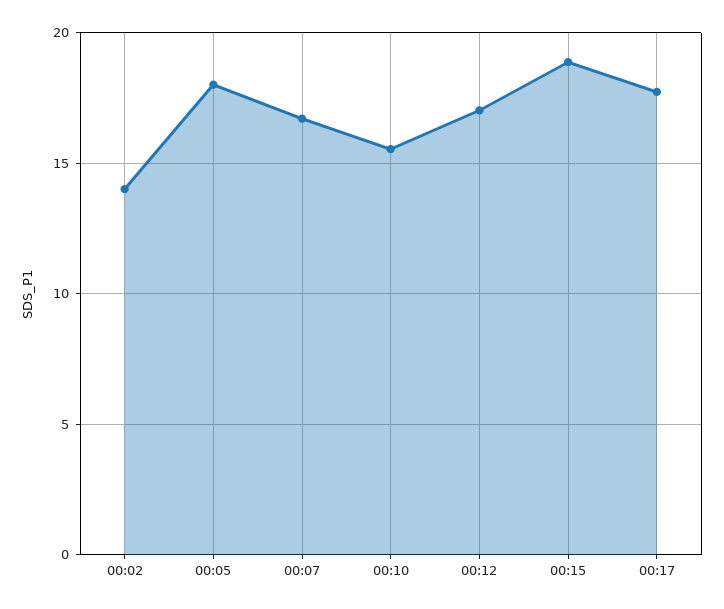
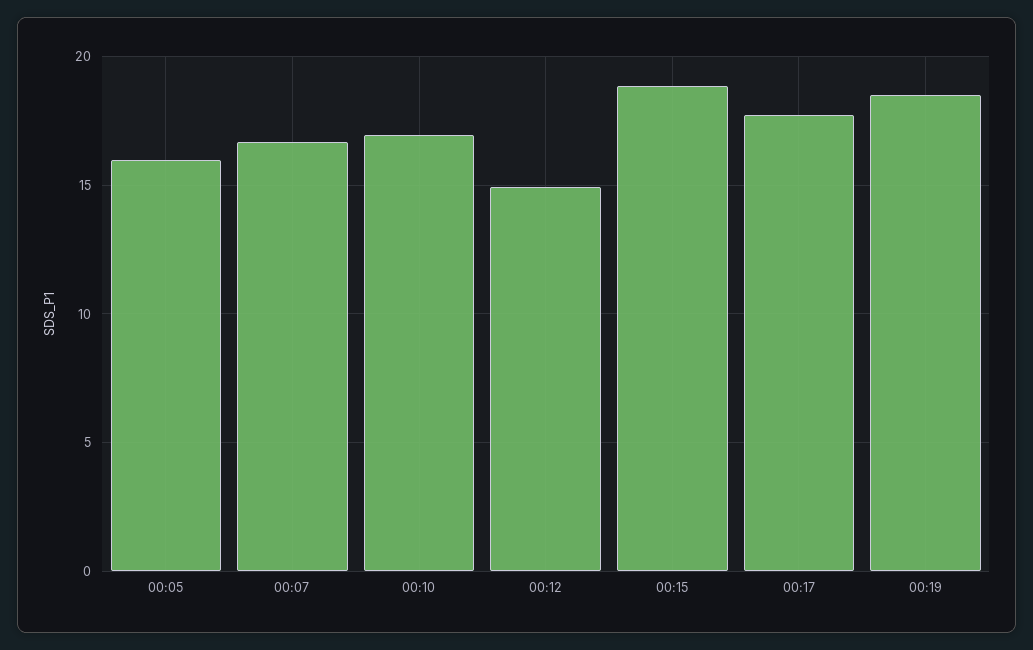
00:02: 14 -> none
00:05: 18 -> 16
00:10: 15.5 -> 17
00:12: 17 -> 15
00:19: none -> 18.5

